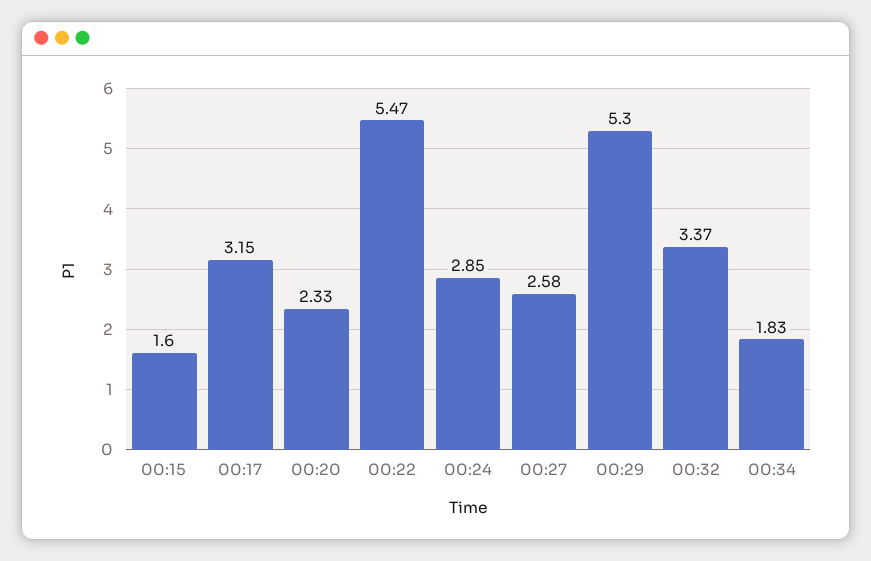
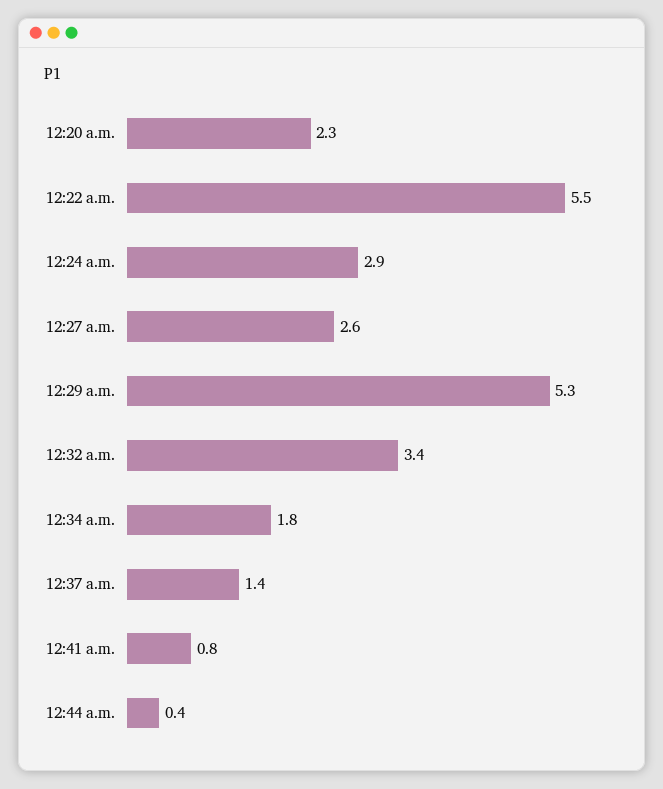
00:15: 1.6 -> none
00:17: 3.15 -> none
12:37 a.m.: none -> 1.4
12:41 a.m.: none -> 0.8
12:44 a.m.: none -> 0.4

